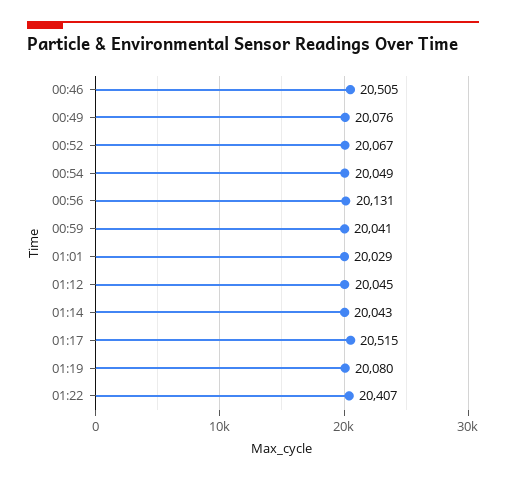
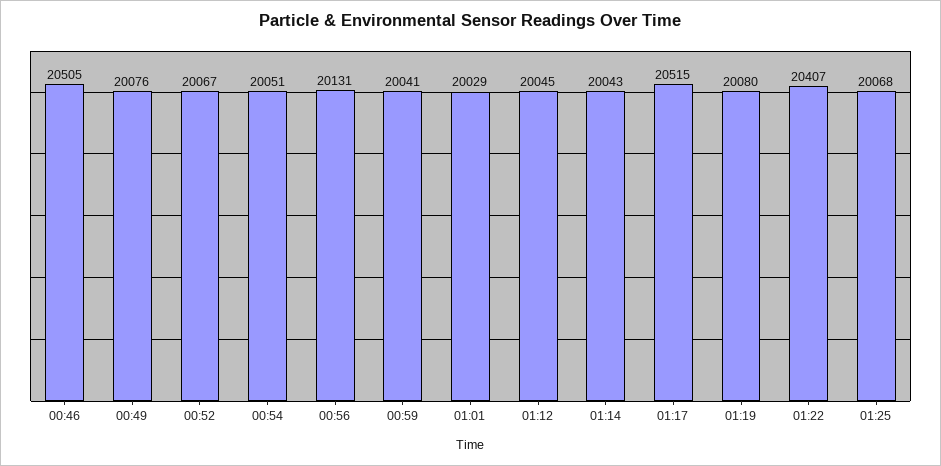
00:54: 20049 -> 20051
01:25: none -> 20068

